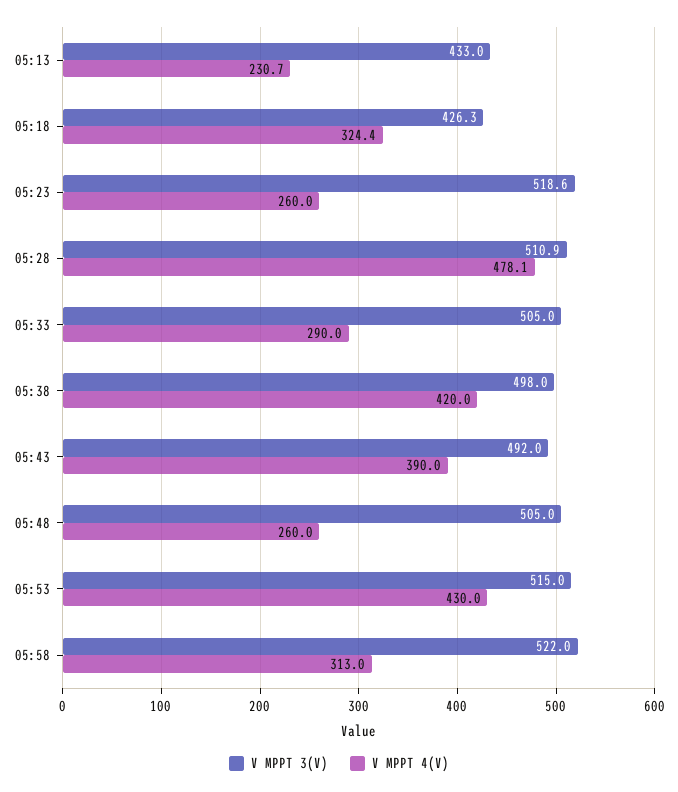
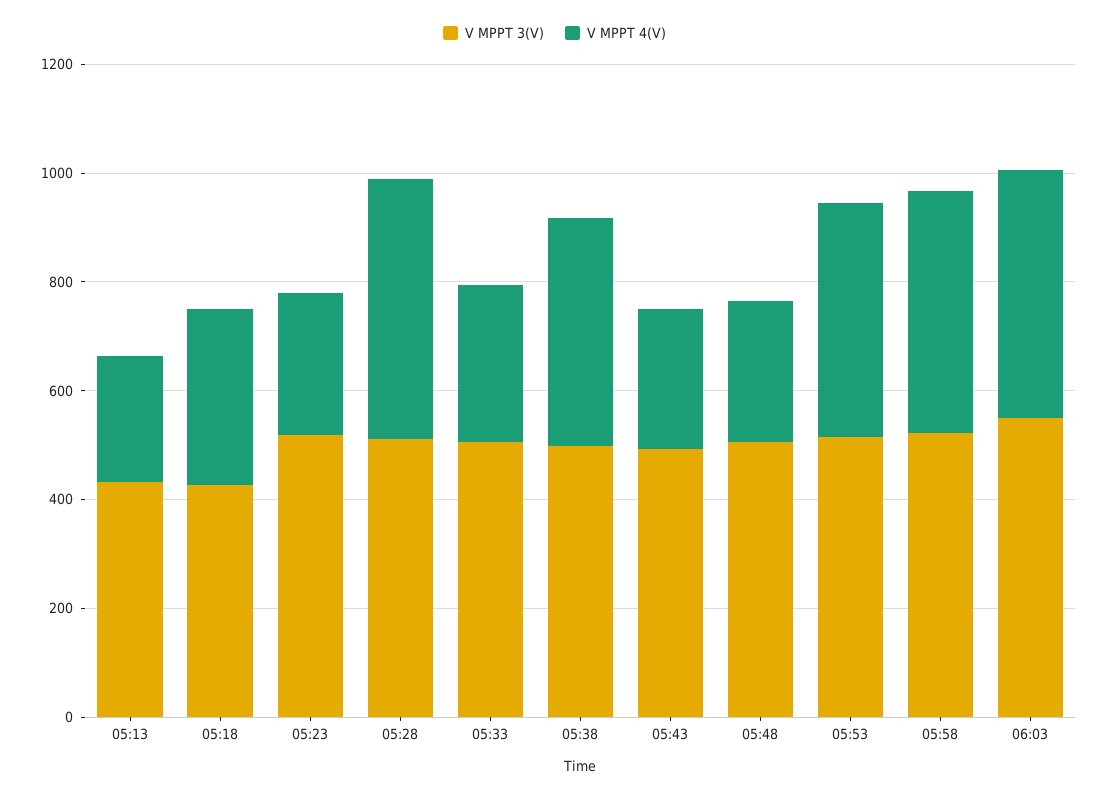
V MPPT 4(V), 05:43: 390 -> 250
V MPPT 4(V), 05:58: 313 -> 450
V MPPT 3(V), 06:03: none -> 550
V MPPT 4(V), 06:03: none -> 450

